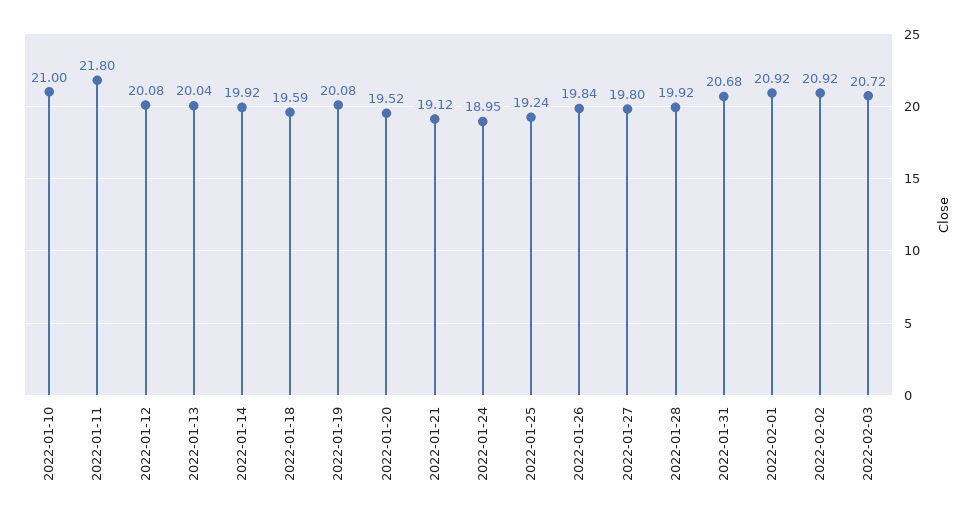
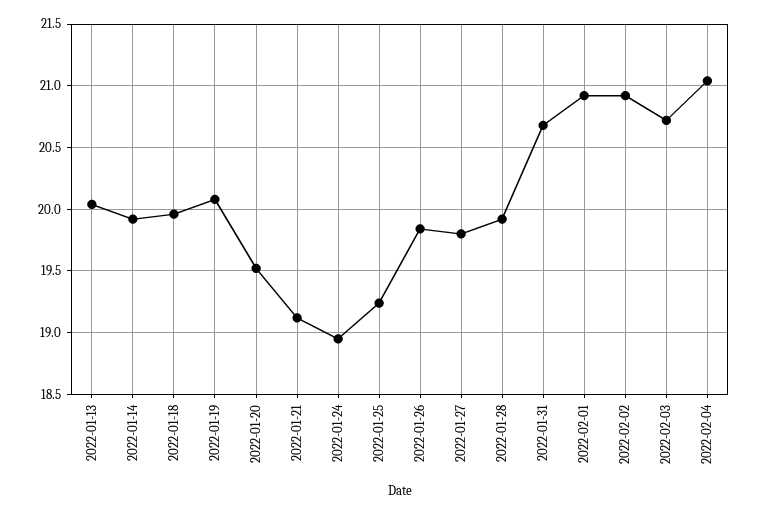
2022-01-10: 21 -> none
2022-01-11: 21.8 -> none
2022-01-12: 20.08 -> none
2022-01-18: 19.59 -> 19.95
2022-02-04: none -> 21.05

